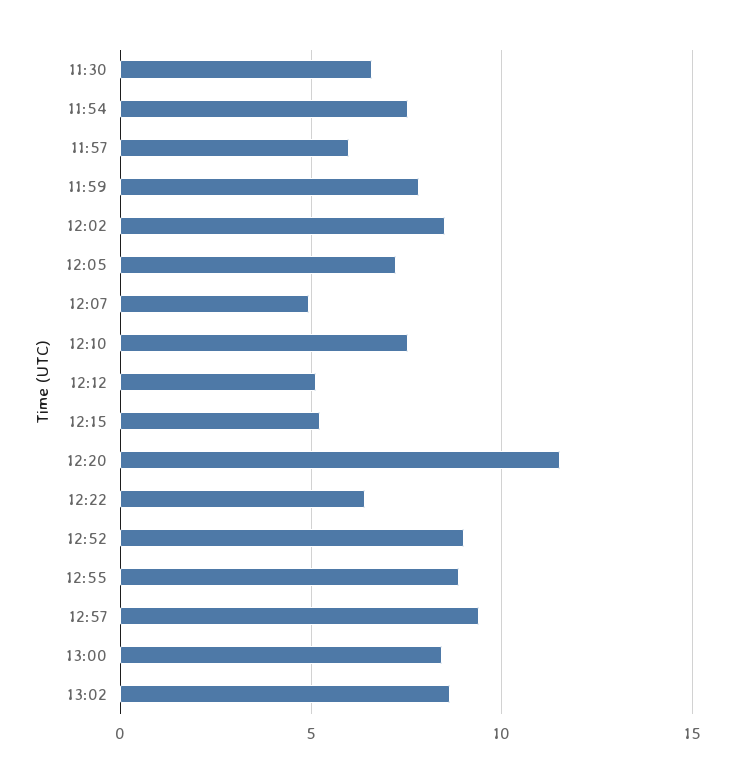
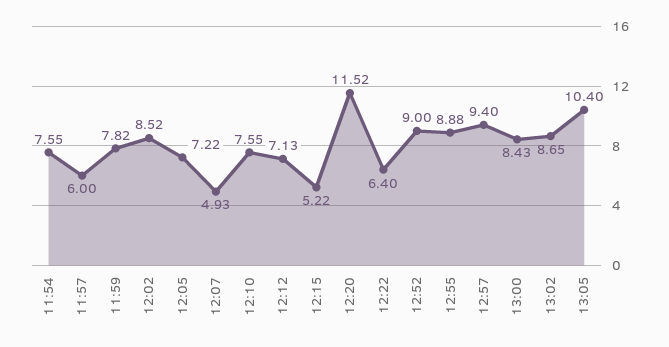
11:30: 6.5 -> none
12:12: 5 -> 7.13
13:05: none -> 10.4

